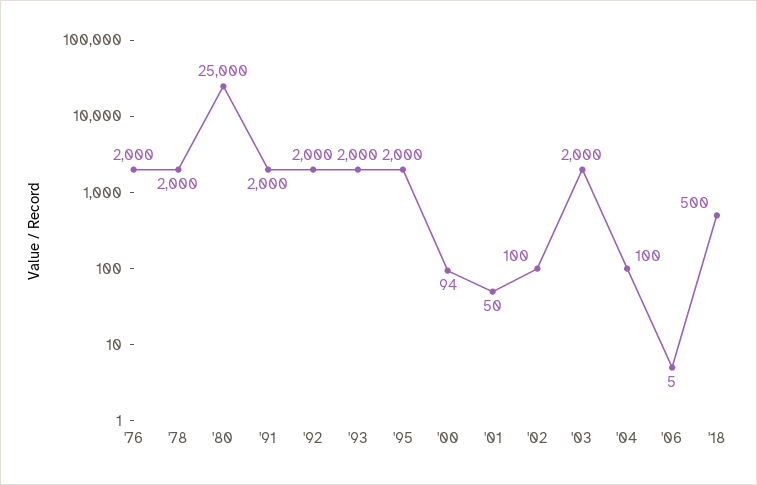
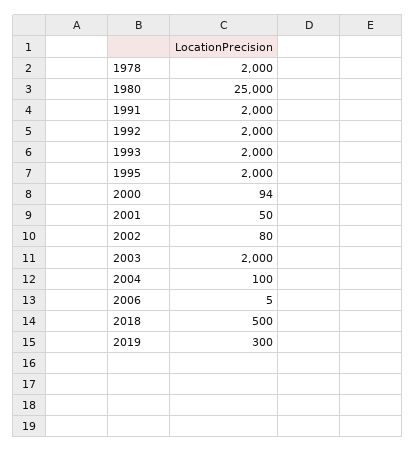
'76: 2000 -> none
'02: 100 -> 80
2019: none -> 300

